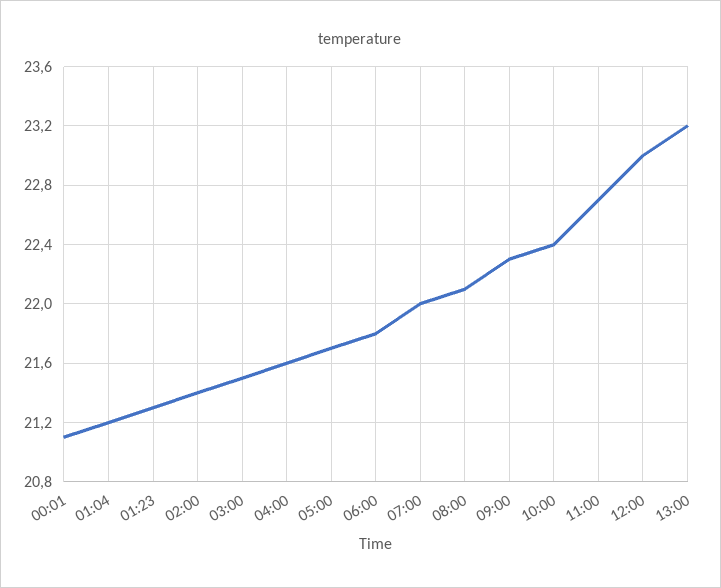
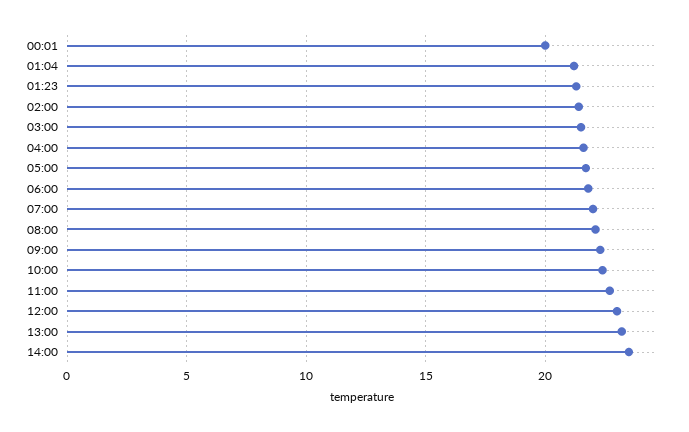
00:01: 21.1 -> 20
14:00: none -> 23.5

